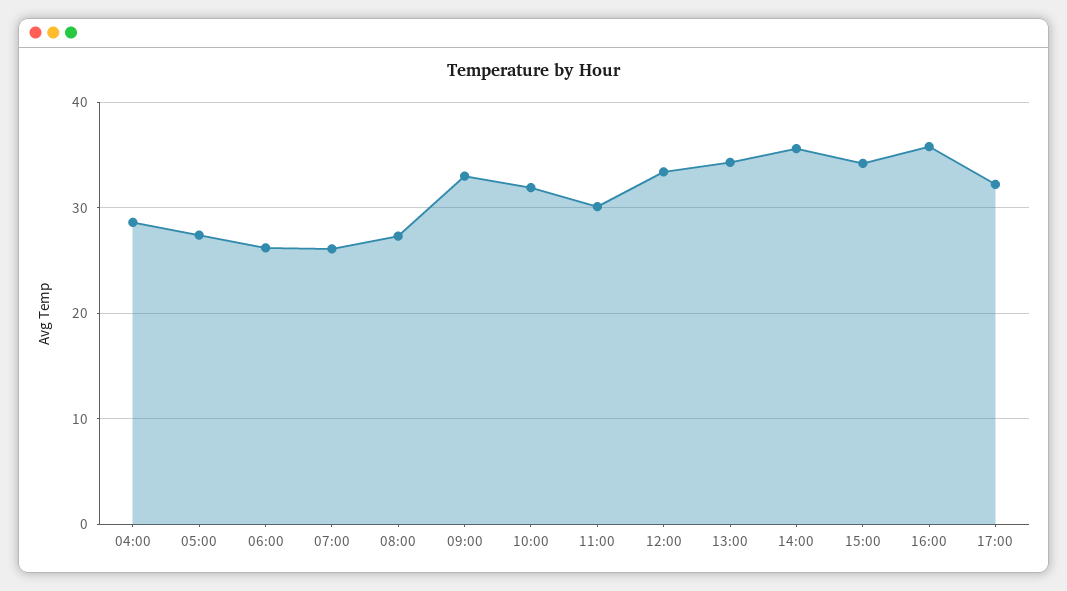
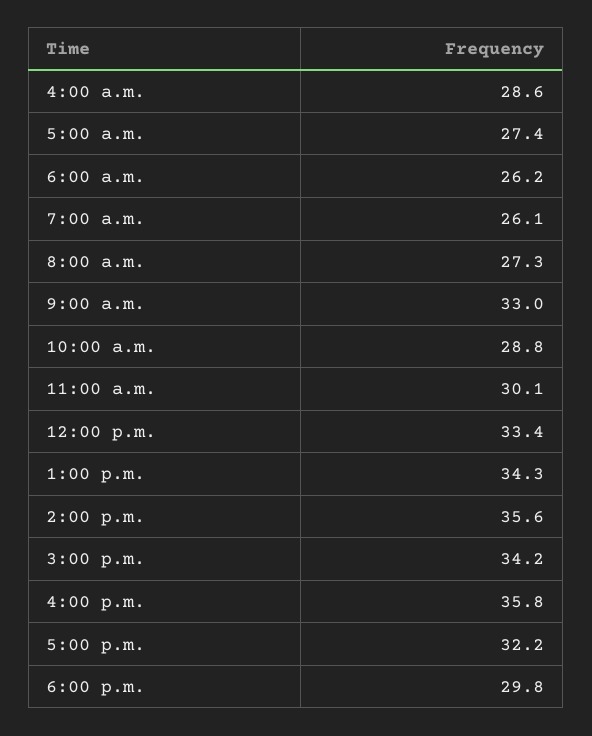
10:00: 32 -> 28.8
6:00 p.m.: none -> 29.8

